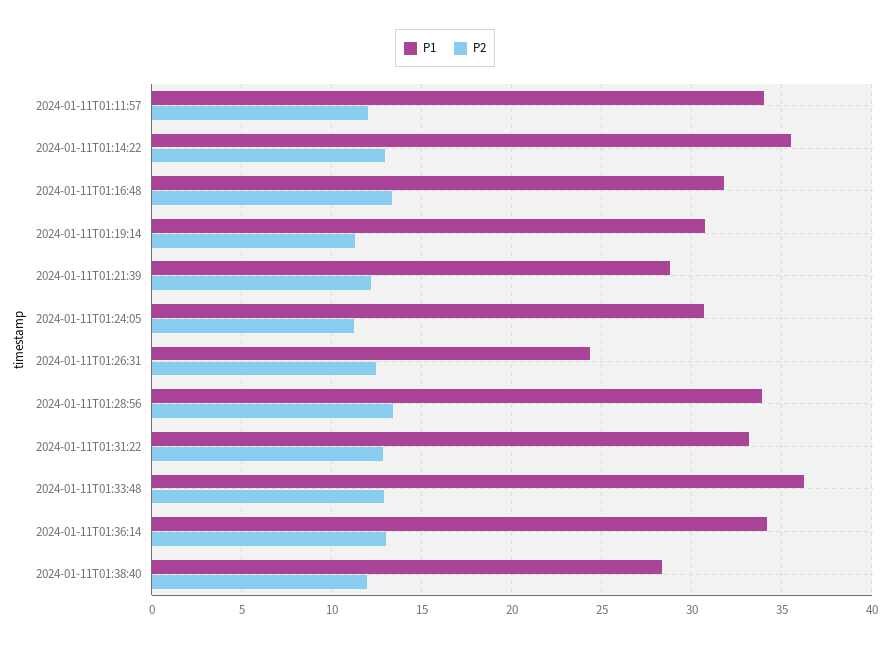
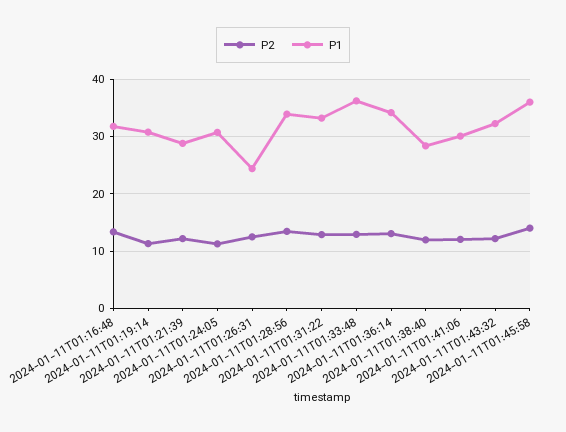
P1, 2024-01-11T01:11:57: 34 -> none
P2, 2024-01-11T01:11:57: 12 -> none
P1, 2024-01-11T01:14:22: 35.5 -> none
P2, 2024-01-11T01:14:22: 13 -> none
P2, 2024-01-11T01:41:06: none -> 12
P1, 2024-01-11T01:41:06: none -> 30
P2, 2024-01-11T01:43:32: none -> 12
P1, 2024-01-11T01:43:32: none -> 32
P2, 2024-01-11T01:45:58: none -> 14
P1, 2024-01-11T01:45:58: none -> 36

